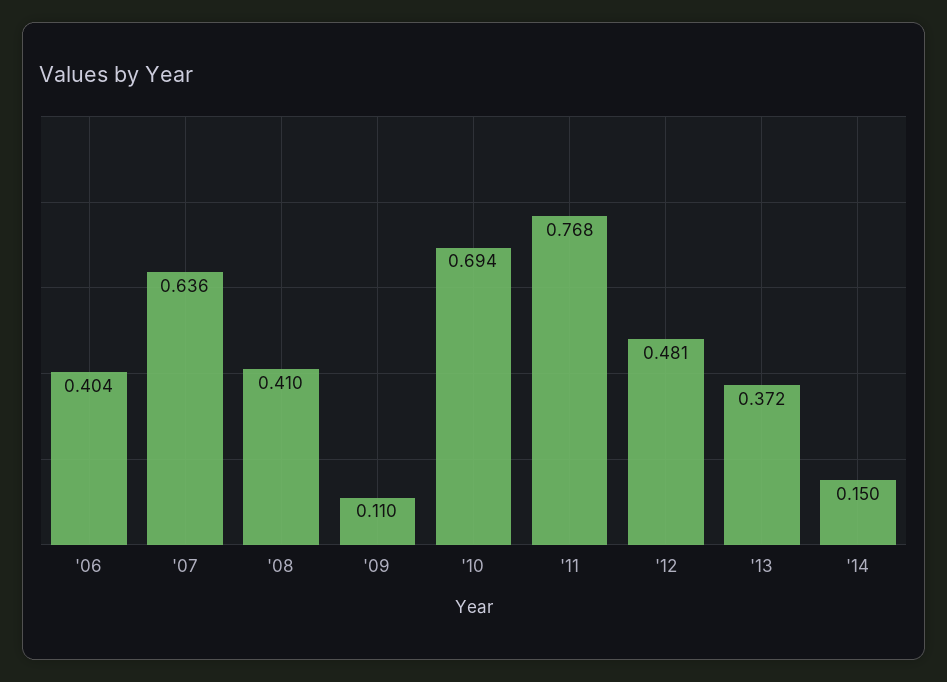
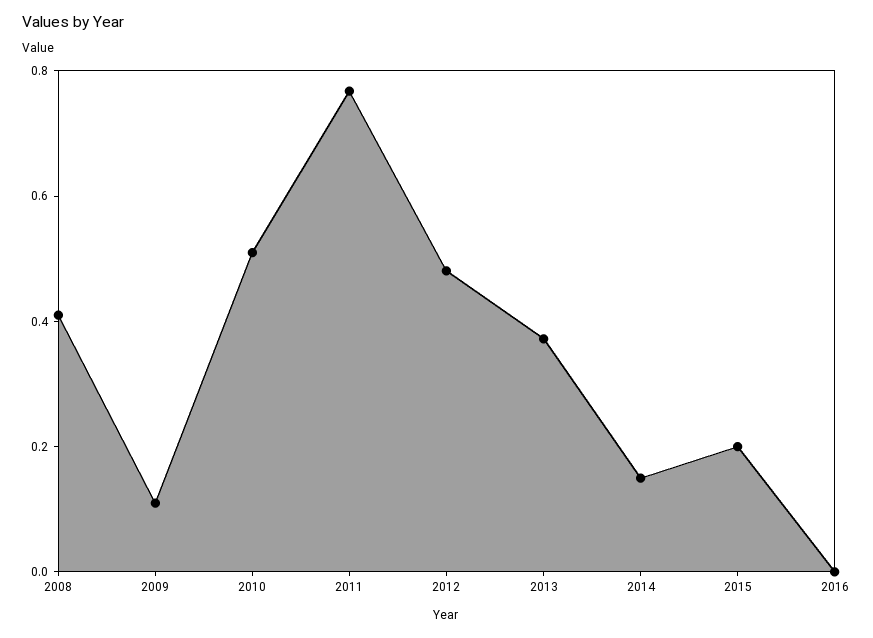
'06: 0.404 -> none
'07: 0.636 -> none
'10: 0.694 -> 0.5
2015: none -> 0.2
2016: none -> 0

